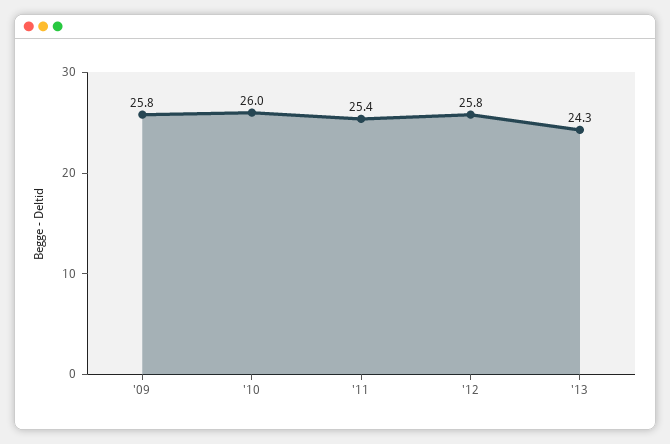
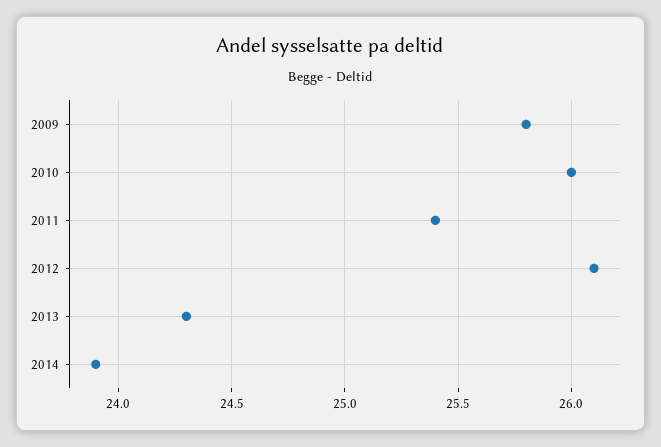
'12: 25.8 -> 26.1
2014: none -> 23.9

